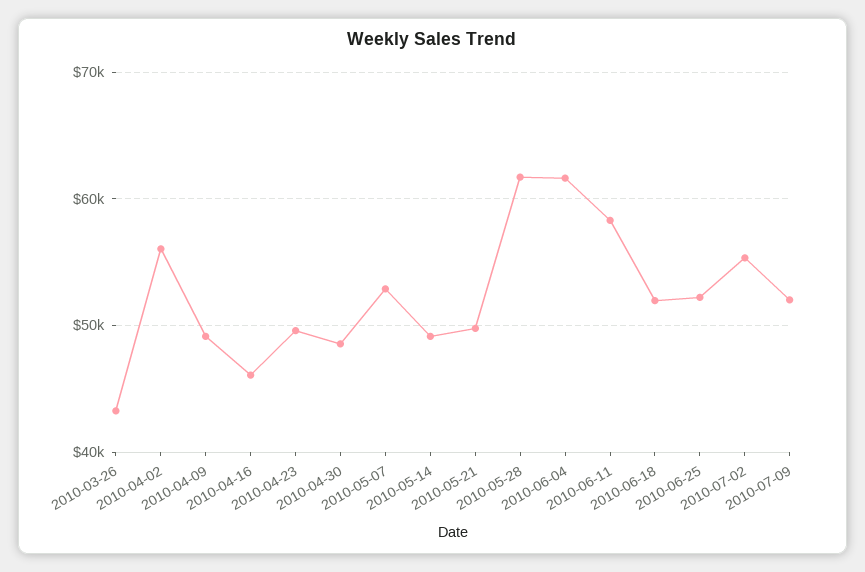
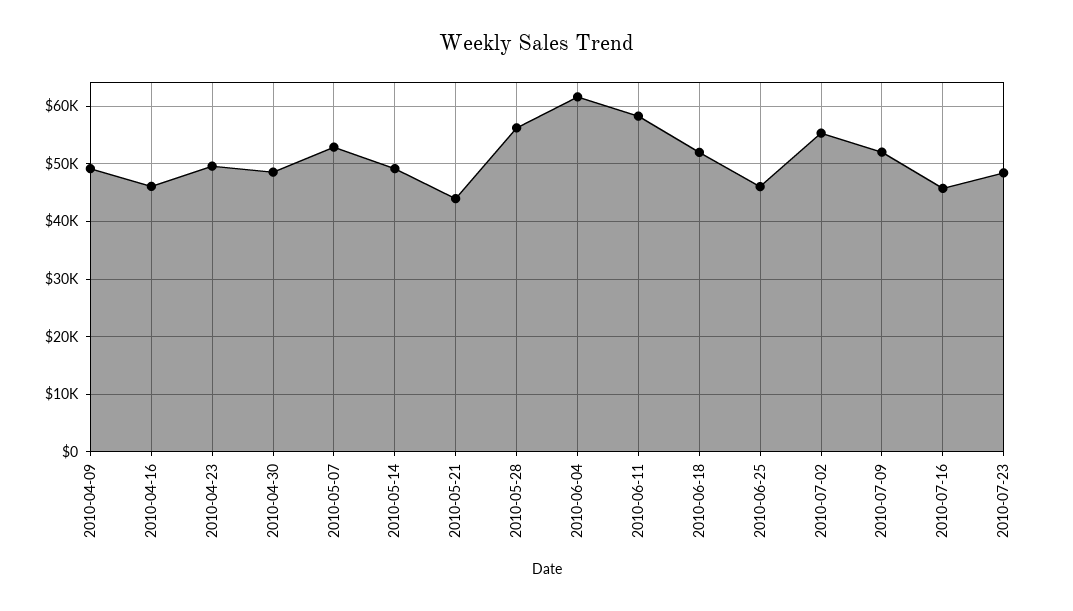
2010-03-26: 43000 -> none
2010-04-02: 56000 -> none
2010-05-21: 50000 -> 44000
2010-05-28: 62000 -> 56000
2010-06-25: 52000 -> 46000
2010-07-16: none -> 46000
2010-07-23: none -> 48000

